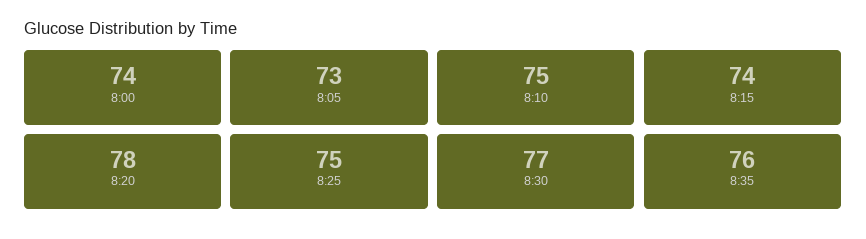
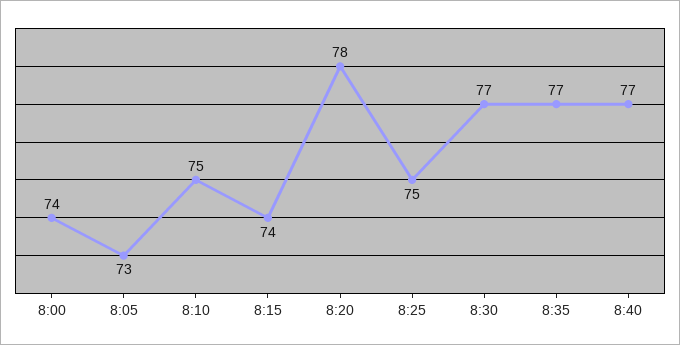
8:35: 76 -> 77
8:40: none -> 77

